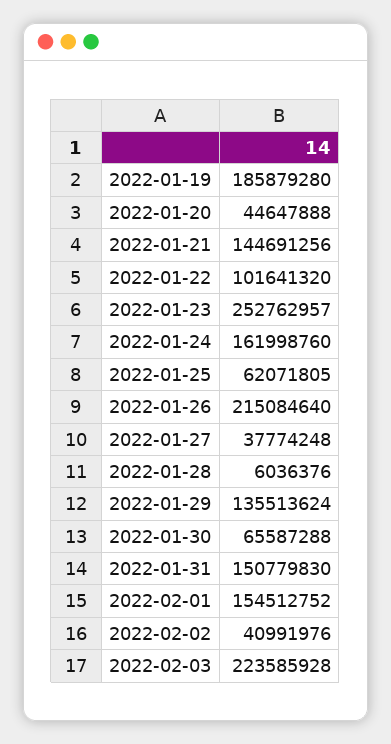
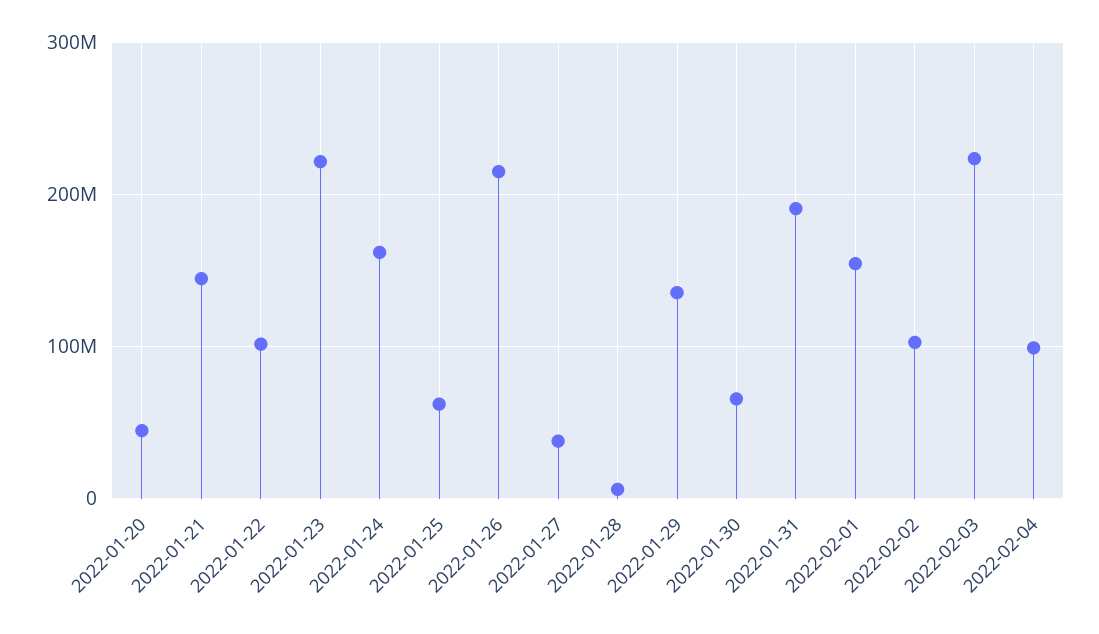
2022-01-19: 185879280 -> none
2022-01-23: 252762957 -> 220000000
2022-01-31: 150779830 -> 190000000
2022-02-02: 40991976 -> 100000000
2022-02-04: none -> 100000000

